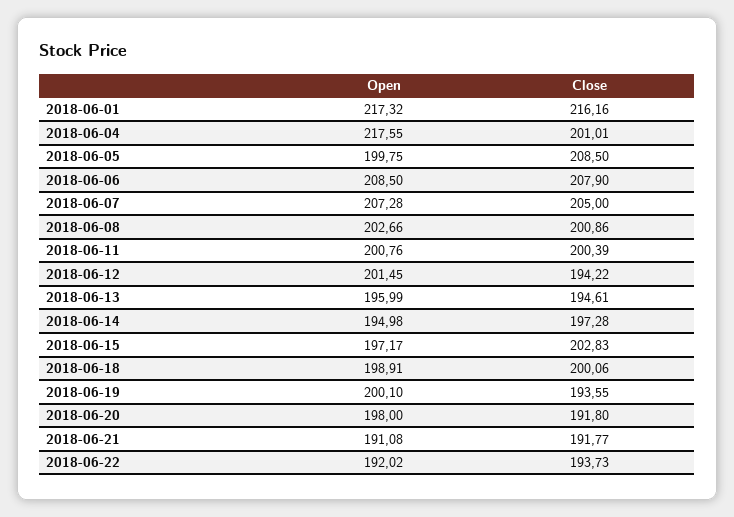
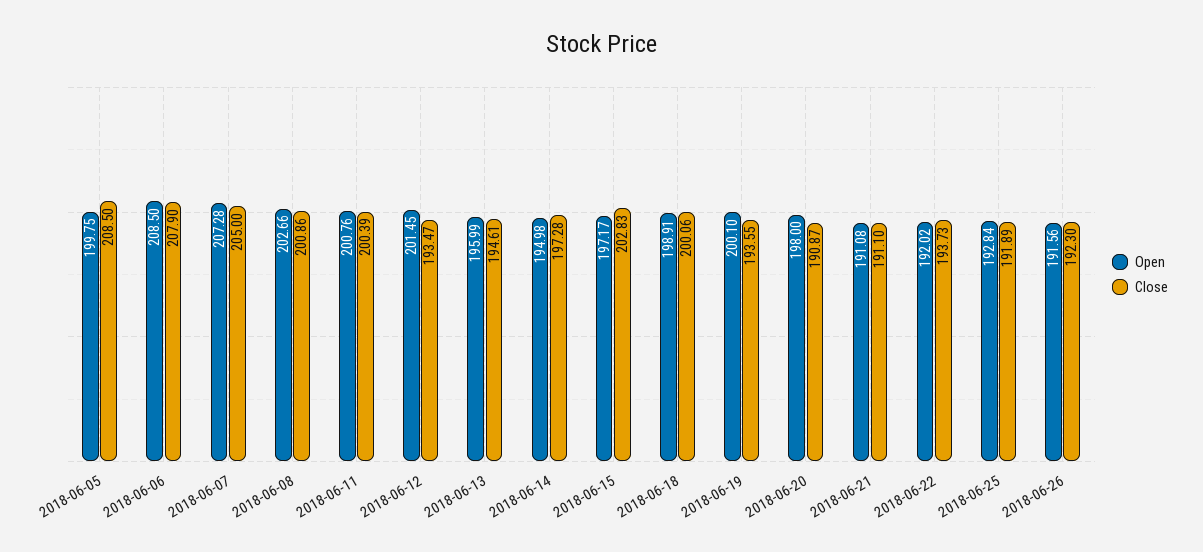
Open, 2018-06-01: 217.32 -> none
Close, 2018-06-01: 216.16 -> none
Open, 2018-06-04: 217.55 -> none
Close, 2018-06-04: 201.01 -> none
Close, 2018-06-12: 194.22 -> 193.47
Close, 2018-06-20: 191.8 -> 190.87
Close, 2018-06-21: 191.77 -> 191.1
Open, 2018-06-25: none -> 192.84
Close, 2018-06-25: none -> 191.89
Open, 2018-06-26: none -> 191.56
Close, 2018-06-26: none -> 192.3

